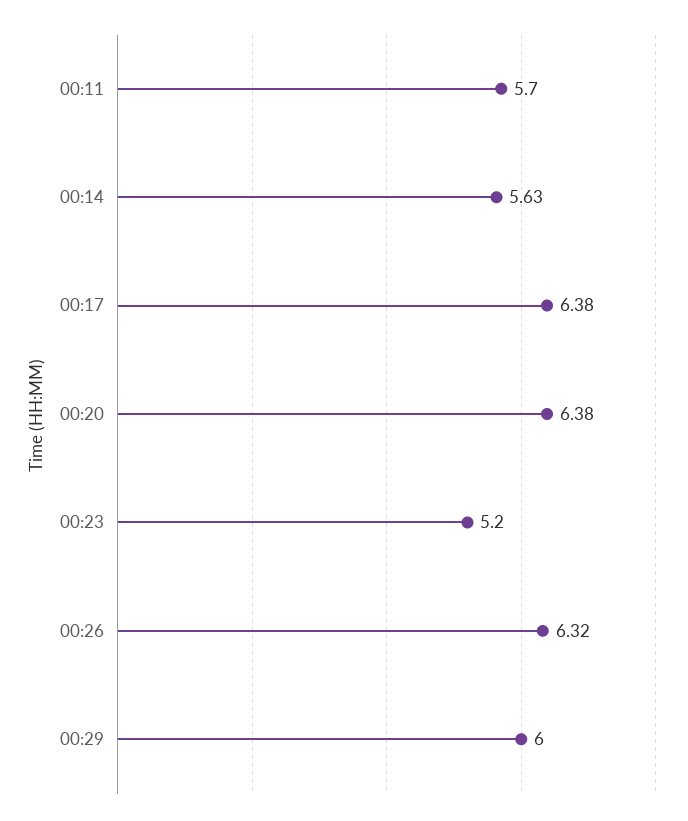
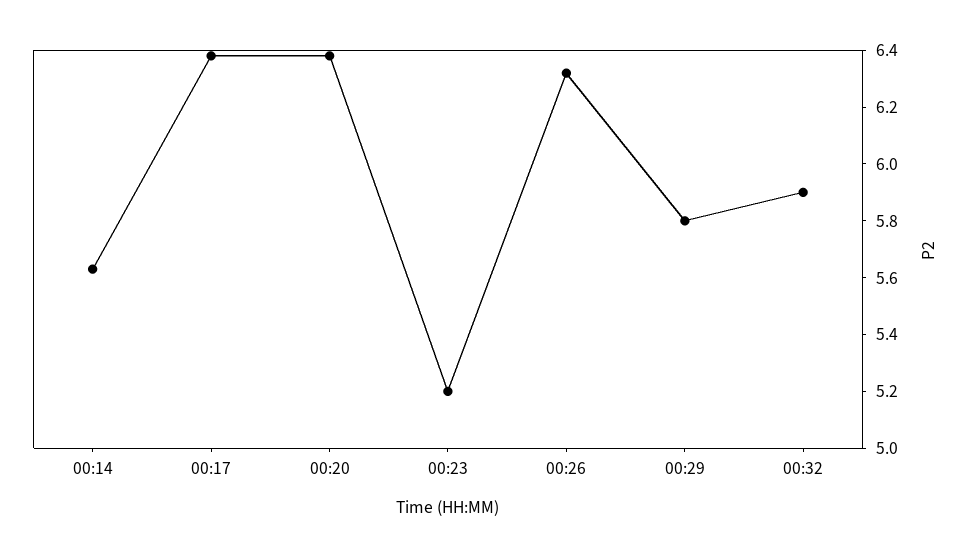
00:11: 5.7 -> none
00:29: 6 -> 5.8
00:32: none -> 5.9

